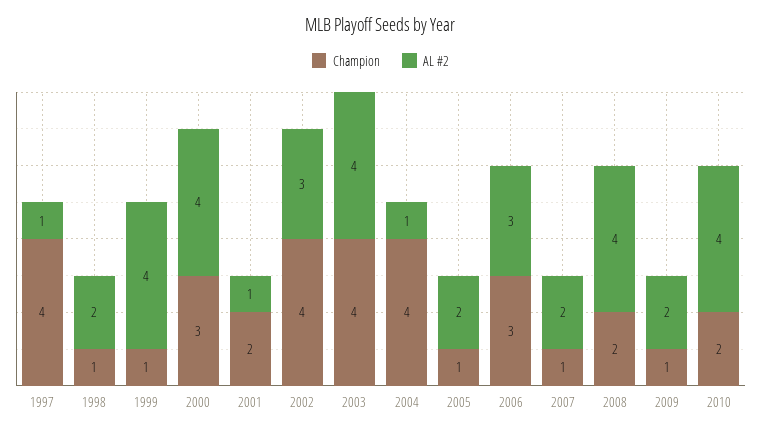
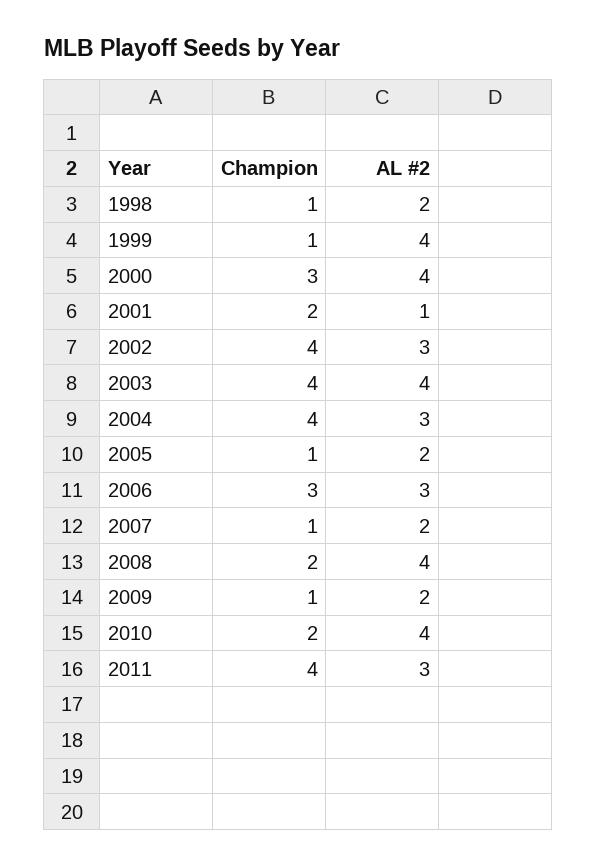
Champion, 1997: 4 -> none
AL #2, 1997: 1 -> none
AL #2, 2004: 1 -> 3
Champion, 2011: none -> 4
AL #2, 2011: none -> 3

